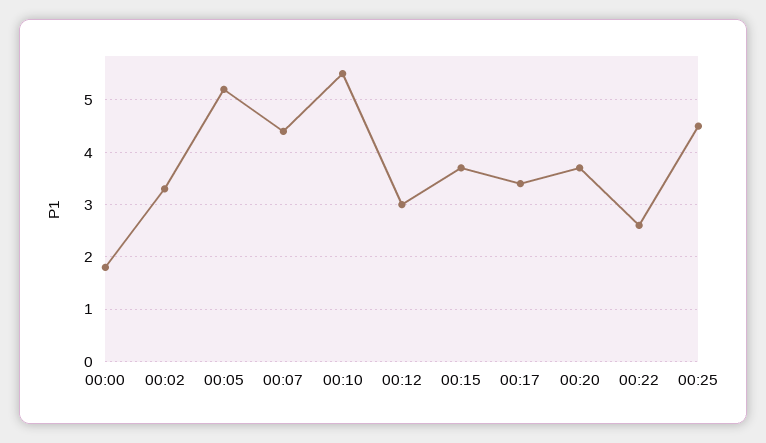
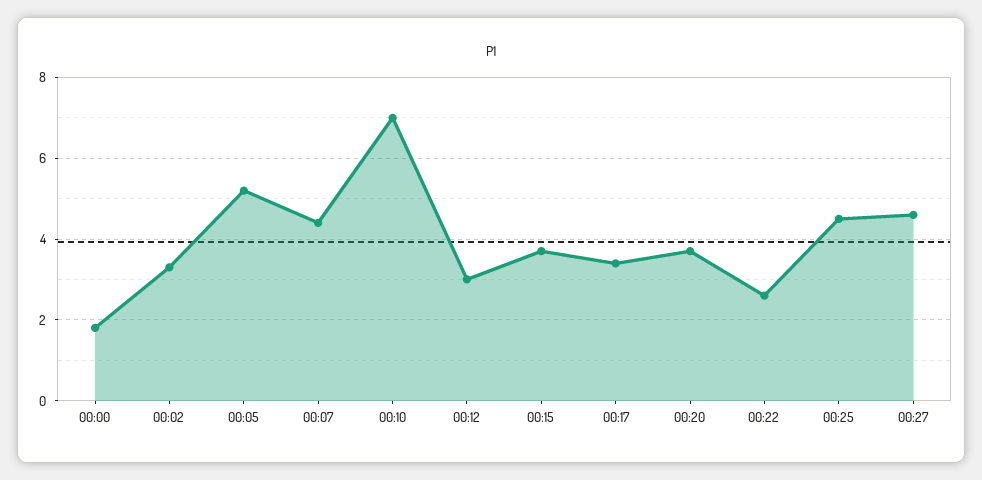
00:10: 5.5 -> 7
00:27: none -> 4.5

